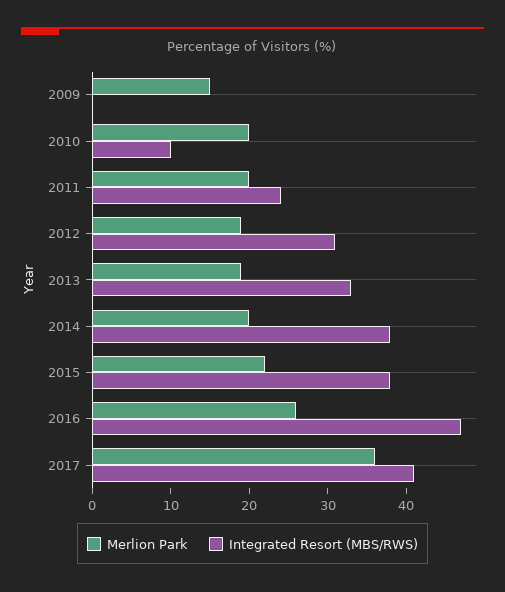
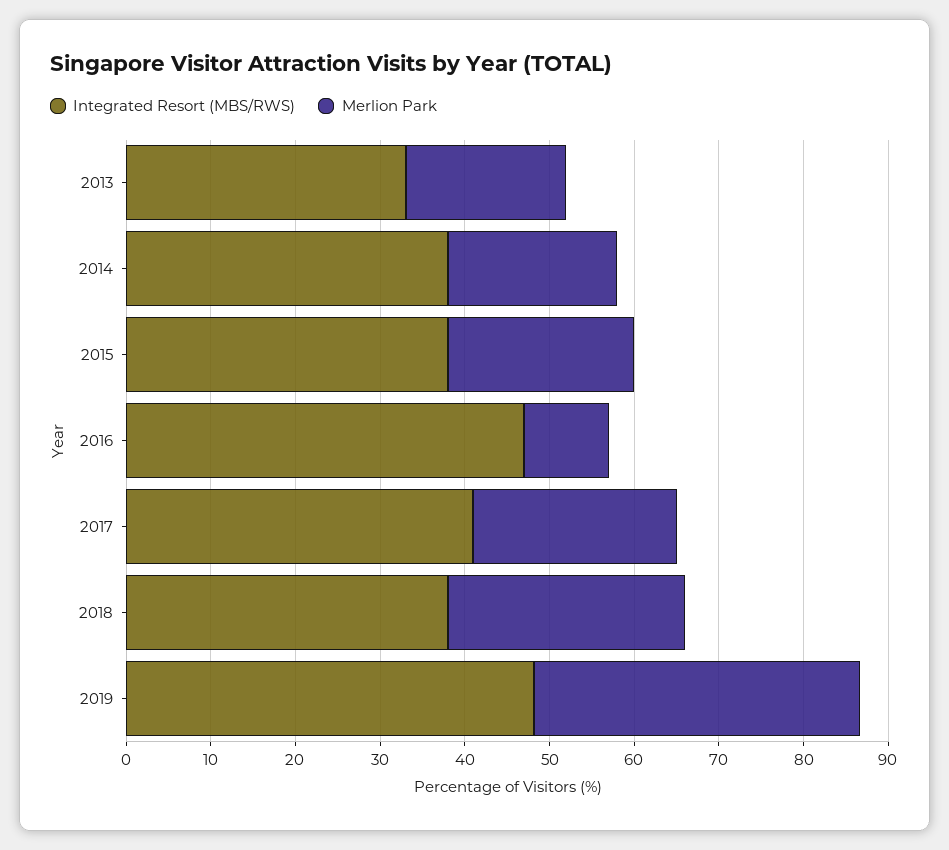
Merlion Park, 2009: 15 -> none
Integrated Resort (MBS/RWS), 2009: 0 -> none
Merlion Park, 2010: 20 -> none
Integrated Resort (MBS/RWS), 2010: 10 -> none
Merlion Park, 2011: 20 -> none
Integrated Resort (MBS/RWS), 2011: 25 -> none
Merlion Park, 2012: 20 -> none
Integrated Resort (MBS/RWS), 2012: 30 -> none
Merlion Park, 2016: 25 -> 10
Merlion Park, 2017: 35 -> 24
Integrated Resort (MBS/RWS), 2018: none -> 38
Merlion Park, 2018: none -> 28
Integrated Resort (MBS/RWS), 2019: none -> 48
Merlion Park, 2019: none -> 38

